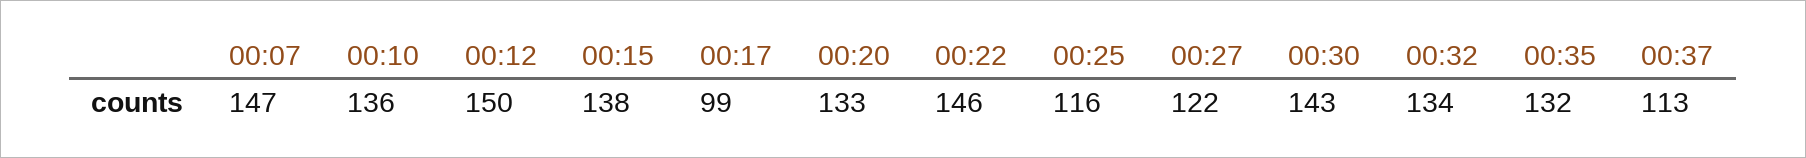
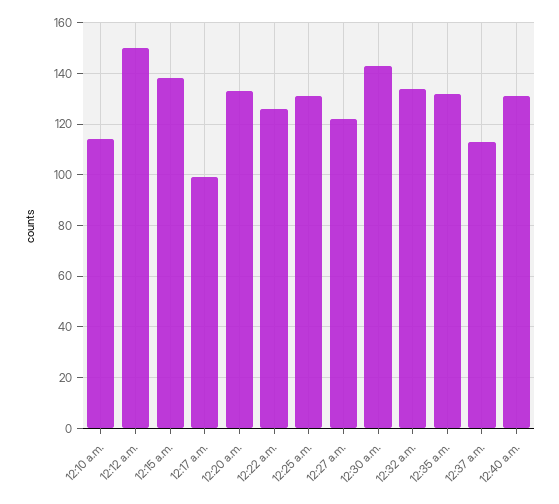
00:07: 147 -> none
00:10: 136 -> 115
00:22: 146 -> 125
00:25: 116 -> 130
12:40 a.m.: none -> 130

